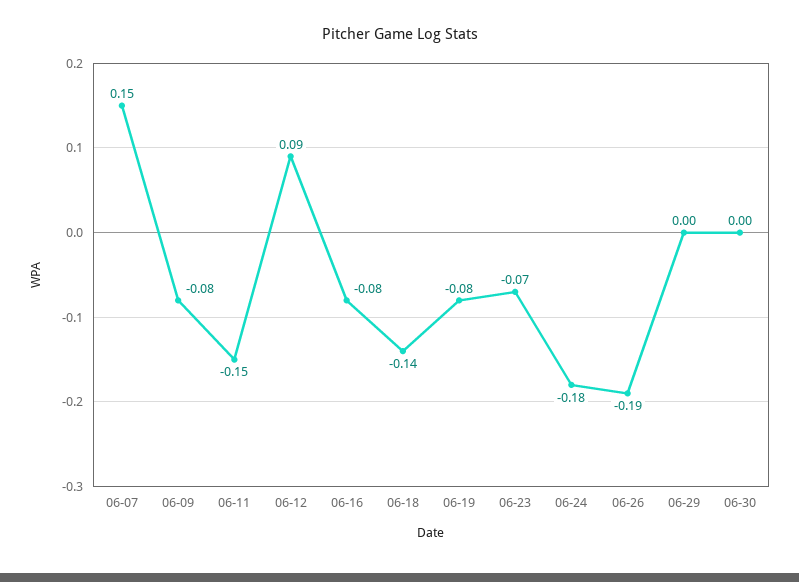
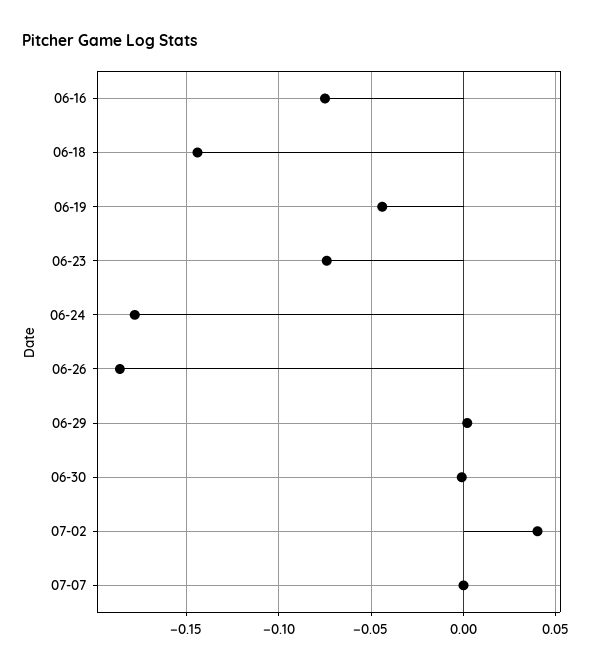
06-07: 0.15 -> none
06-09: -0.08 -> none
06-11: -0.15 -> none
06-12: 0.09 -> none
06-19: -0.08 -> -0.045
07-02: none -> 0.04
07-07: none -> 0

